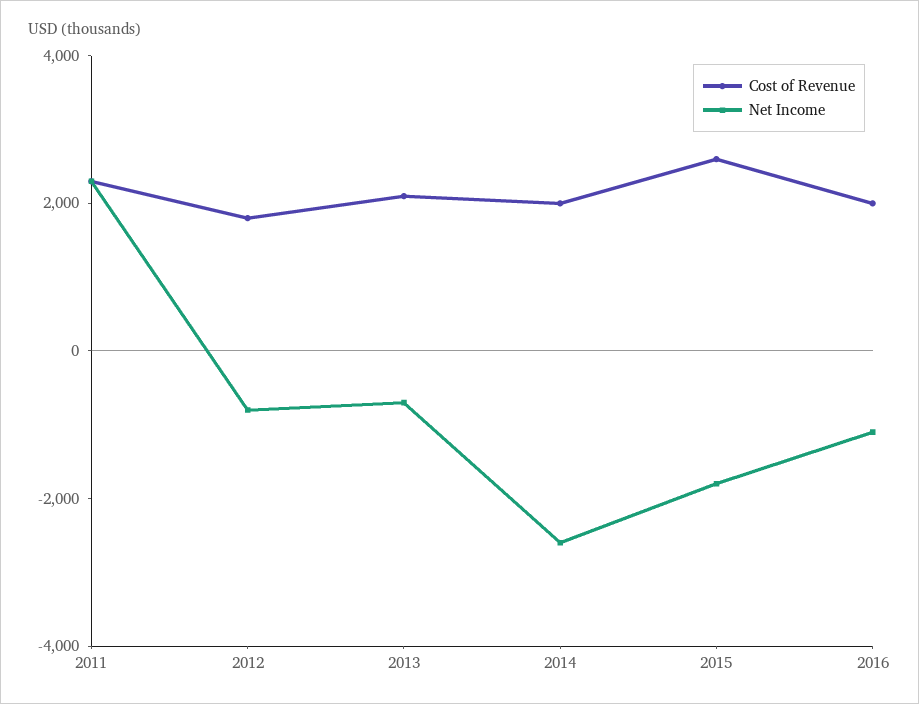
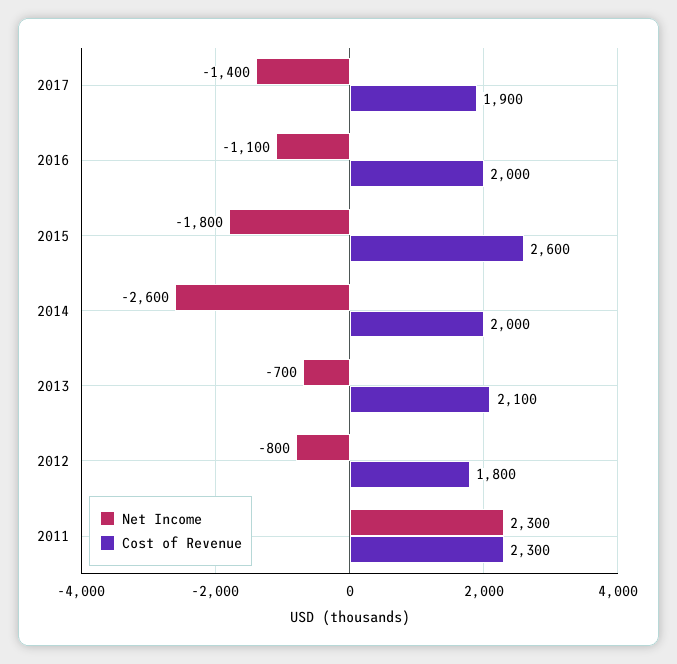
Net Income, 2017: none -> -1400
Cost of Revenue, 2017: none -> 1900

